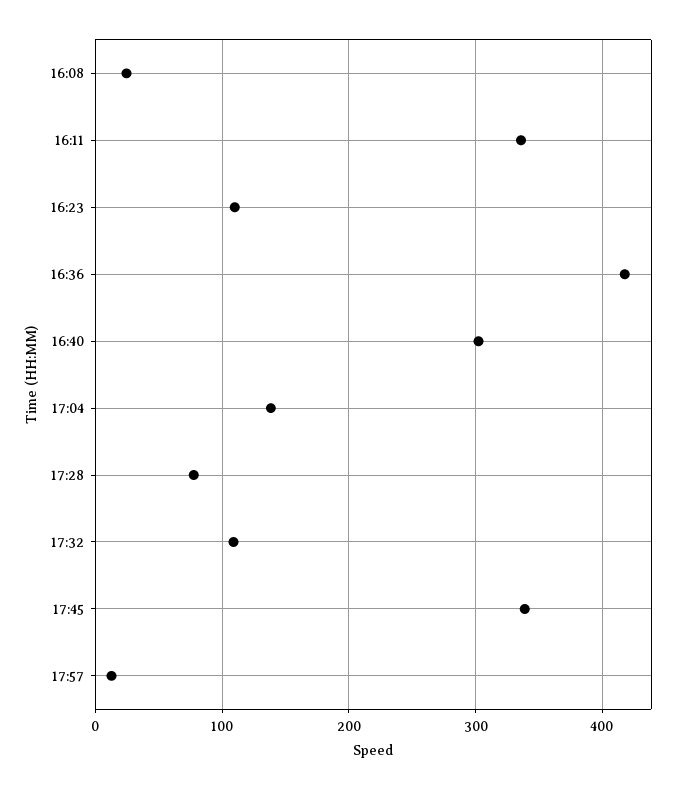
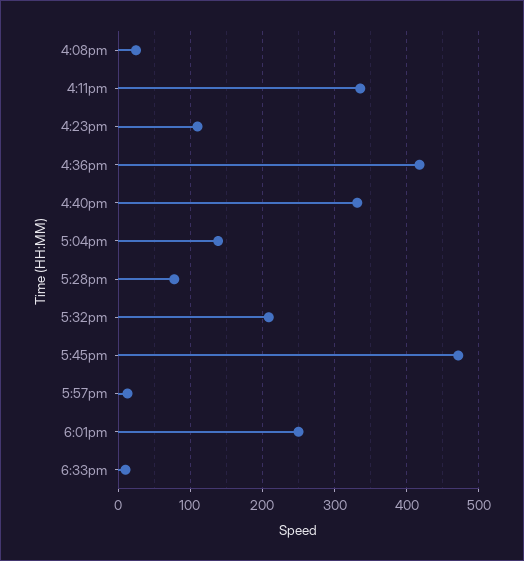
16:40: 300 -> 330
17:32: 110 -> 210
17:45: 340 -> 470
6:01pm: none -> 250
6:33pm: none -> 10

